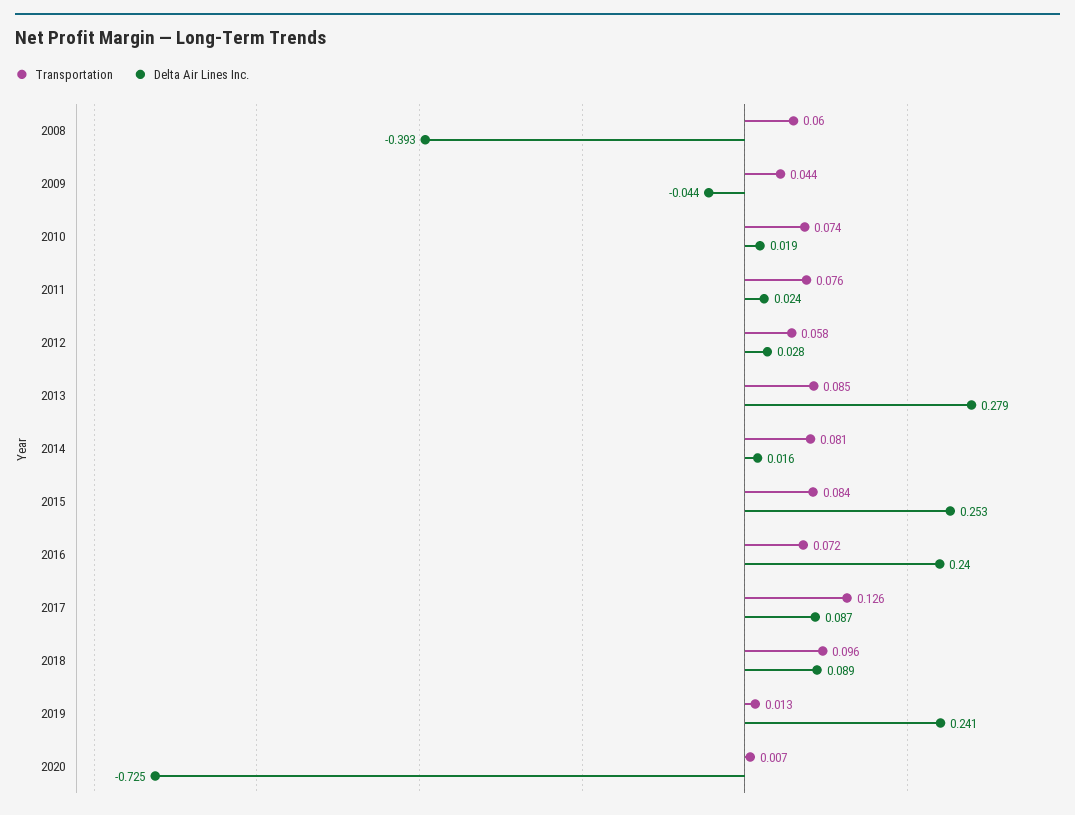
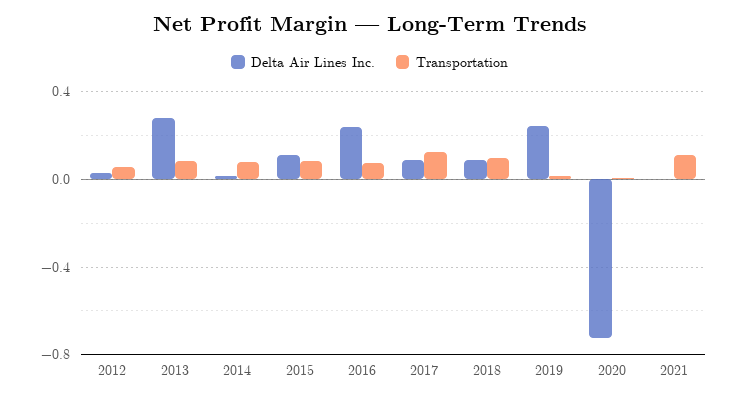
Transportation, 2008: 0.06 -> none
Delta Air Lines Inc., 2008: -0.393 -> none
Transportation, 2009: 0.044 -> none
Delta Air Lines Inc., 2009: -0.044 -> none
Transportation, 2010: 0.074 -> none
Delta Air Lines Inc., 2010: 0.019 -> none
Transportation, 2011: 0.076 -> none
Delta Air Lines Inc., 2011: 0.024 -> none
Delta Air Lines Inc., 2015: 0.253 -> 0.1
Delta Air Lines Inc., 2021: none -> 0
Transportation, 2021: none -> 0.1

